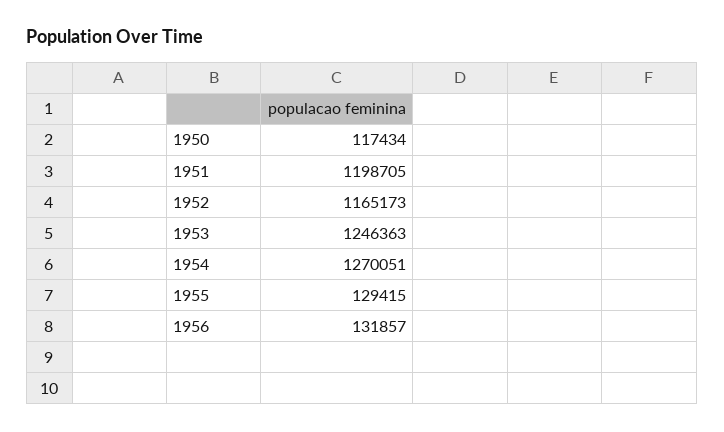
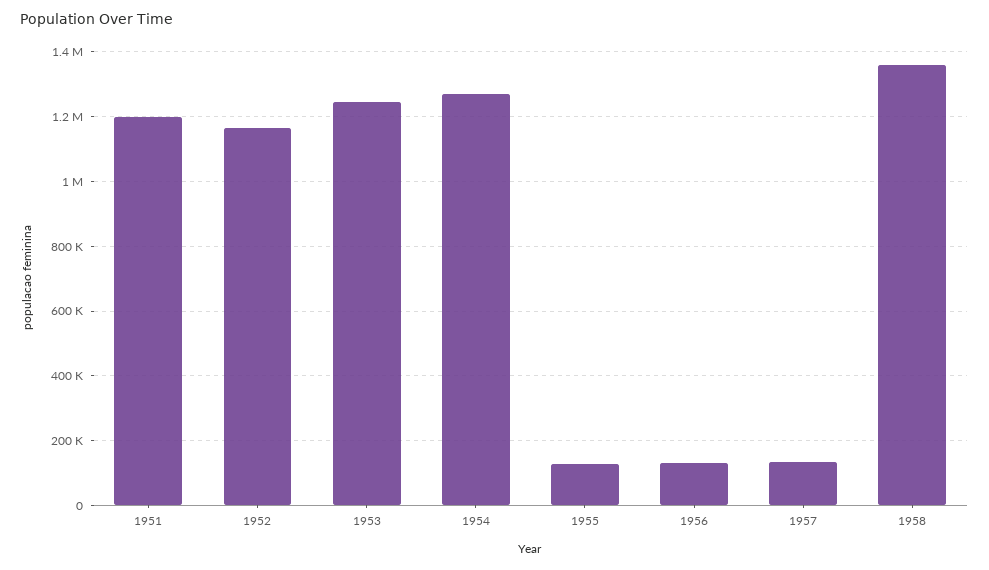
1950: 117434 -> none
1957: none -> 140000
1958: none -> 1360000

